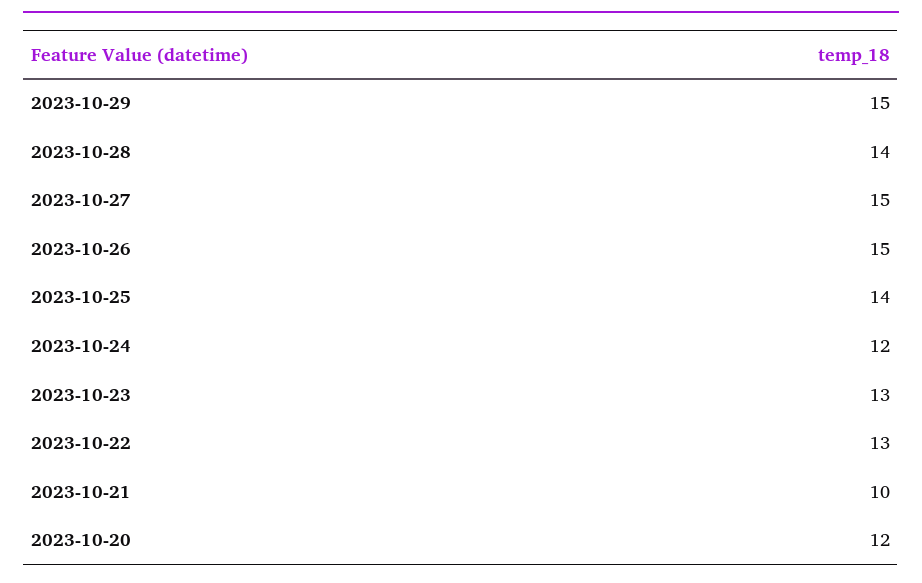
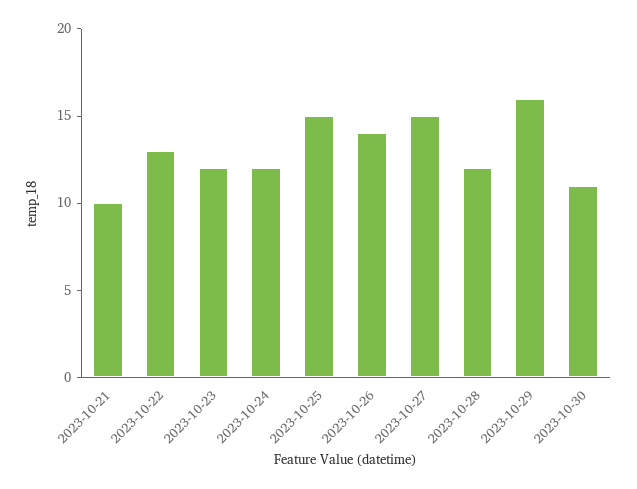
2023-10-29: 15 -> 16
2023-10-28: 14 -> 12
2023-10-26: 15 -> 14
2023-10-25: 14 -> 15
2023-10-23: 13 -> 12
2023-10-20: 12 -> none
2023-10-30: none -> 11

